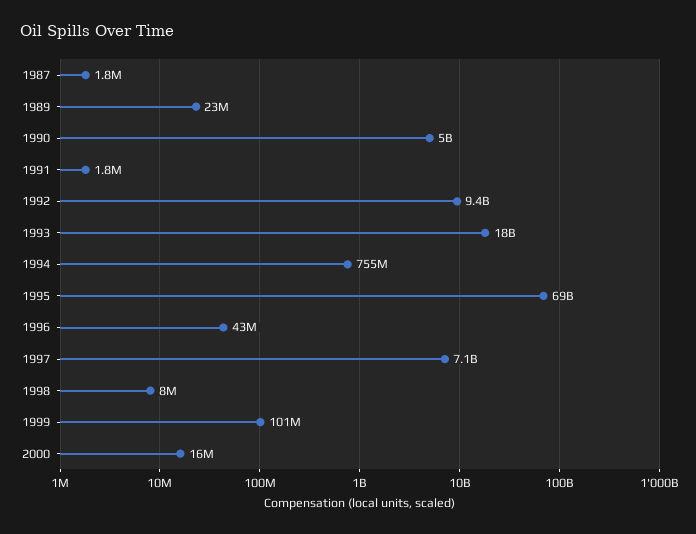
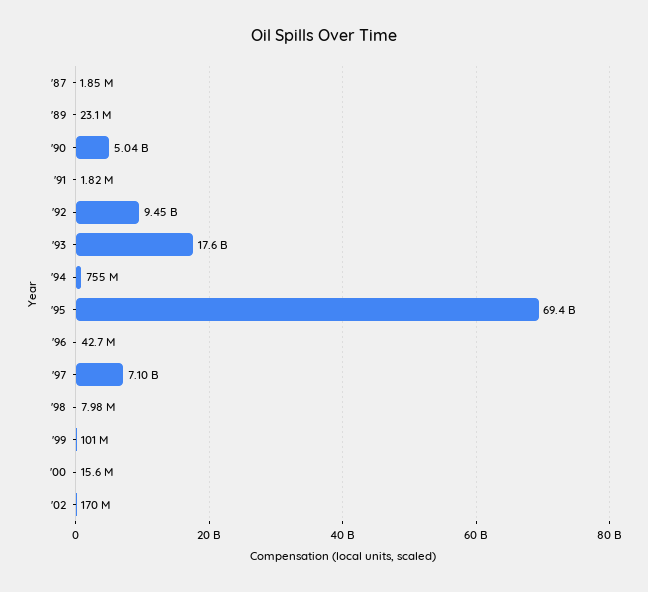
'02: none -> 170000000

